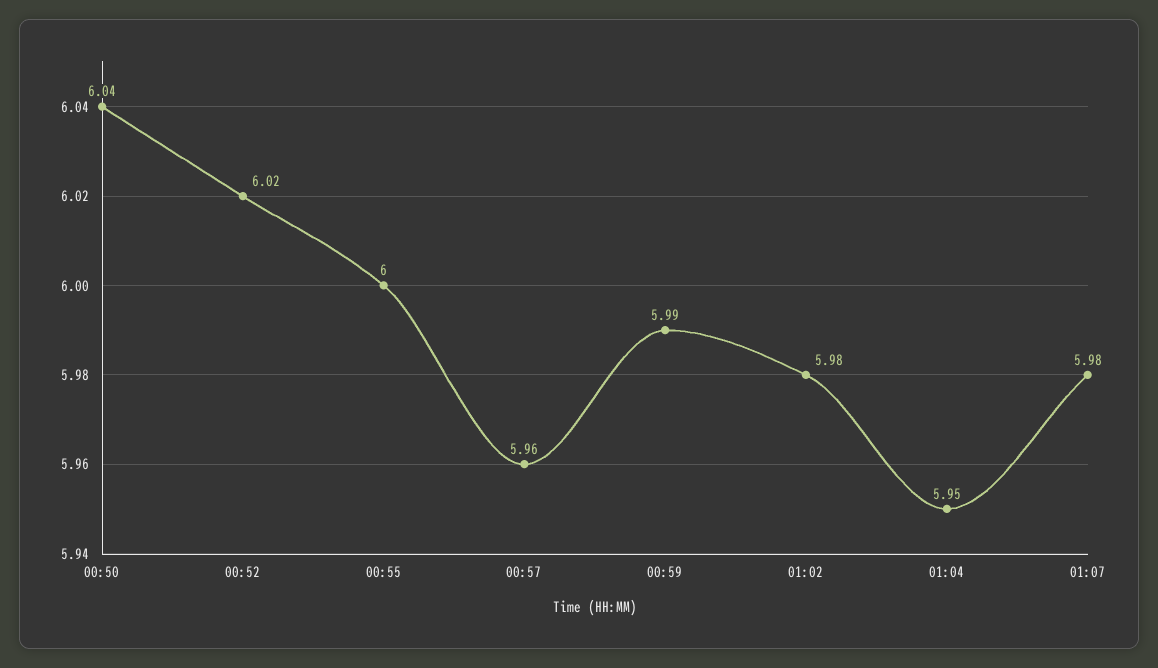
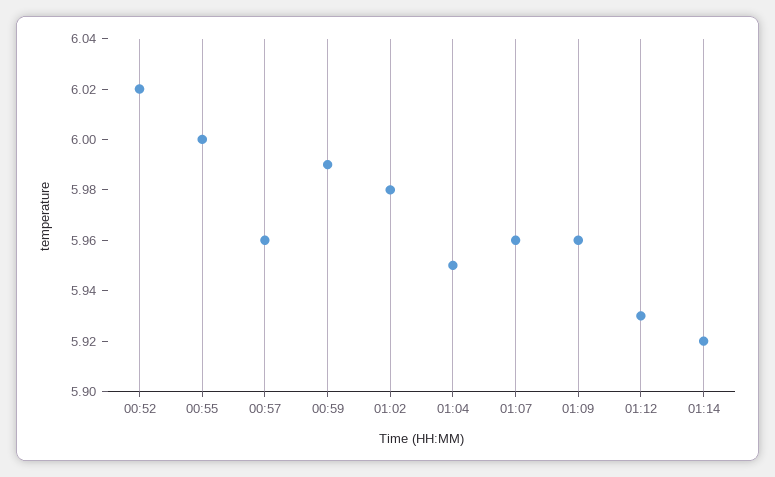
00:50: 6.04 -> none
01:07: 5.98 -> 5.96
01:09: none -> 5.96
01:12: none -> 5.93
01:14: none -> 5.92

